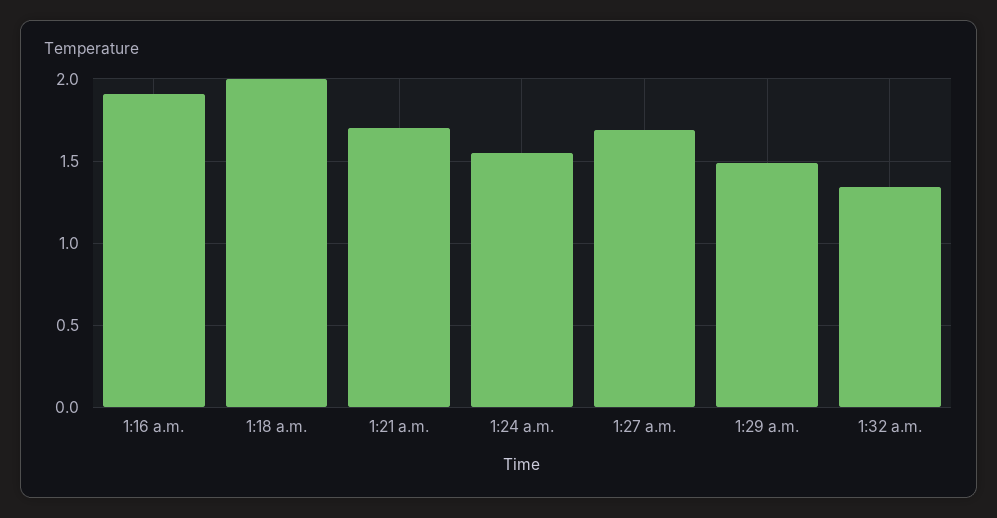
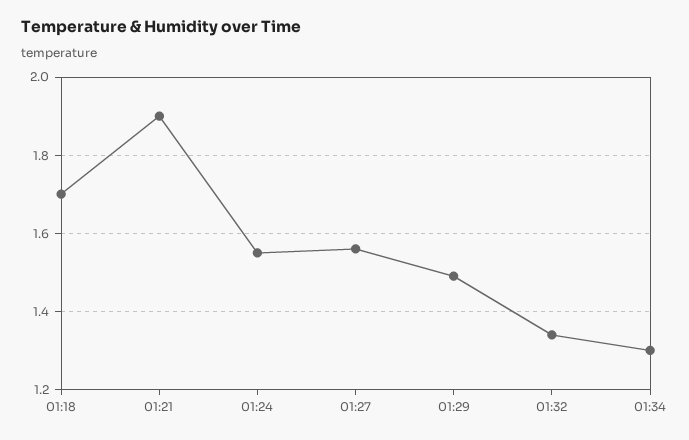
1:16 a.m.: 1.9 -> none
1:18 a.m.: 2 -> 1.7
1:21 a.m.: 1.7 -> 1.9
1:27 a.m.: 1.7 -> 1.55
01:34: none -> 1.3

